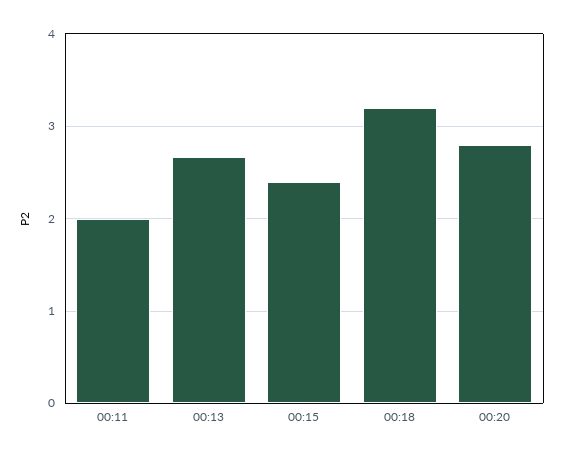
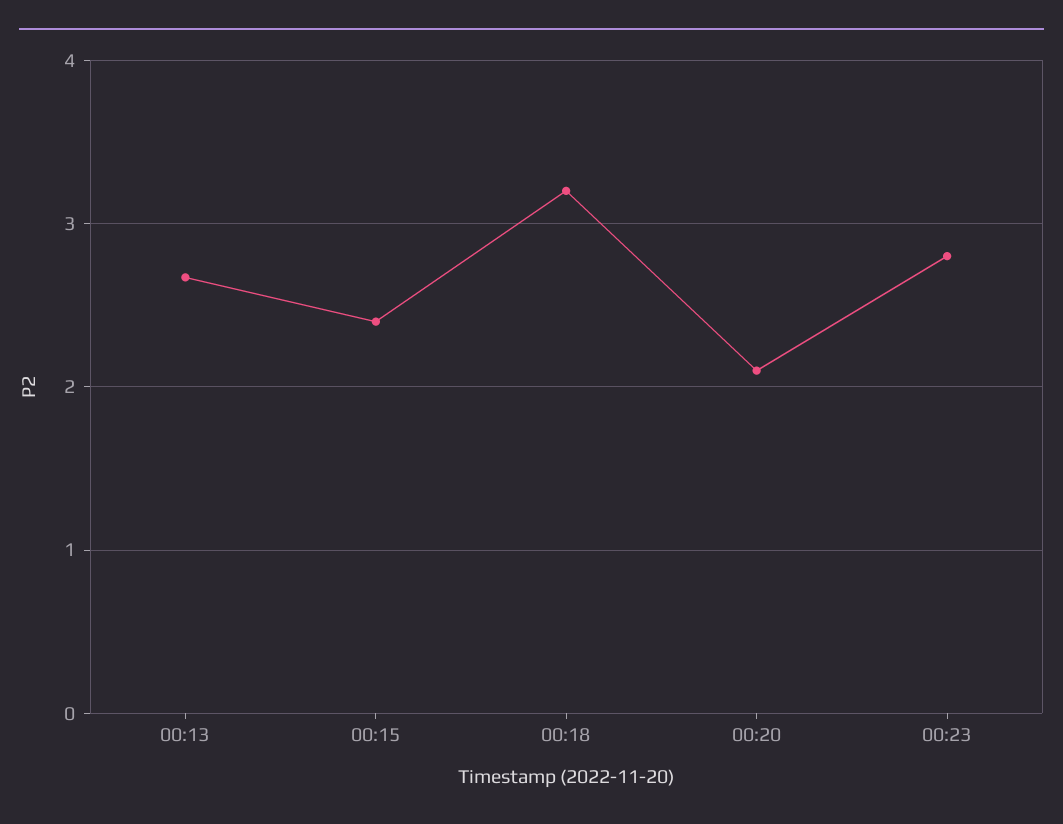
00:11: 2 -> none
00:20: 2.8 -> 2.1
00:23: none -> 2.8

